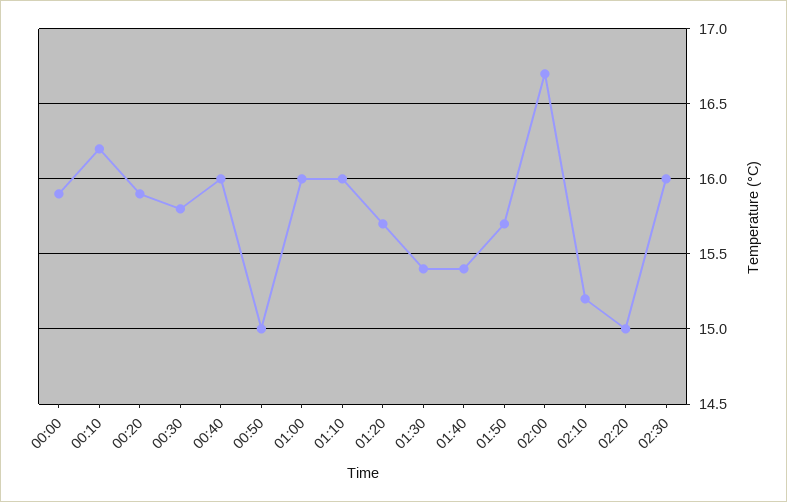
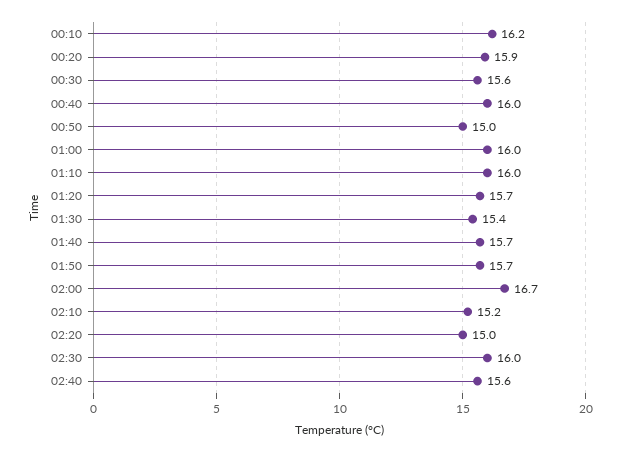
00:00: 15.9 -> none
00:30: 15.8 -> 15.6
01:40: 15.4 -> 15.7
02:40: none -> 15.6

